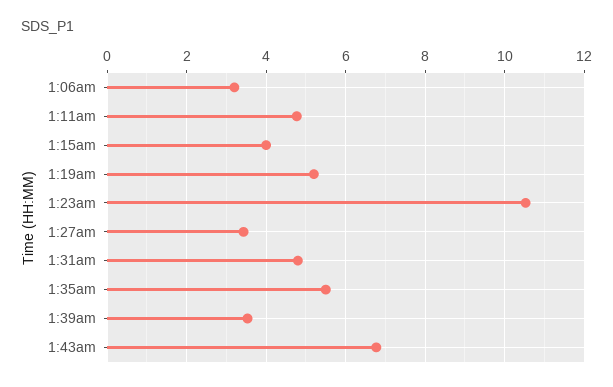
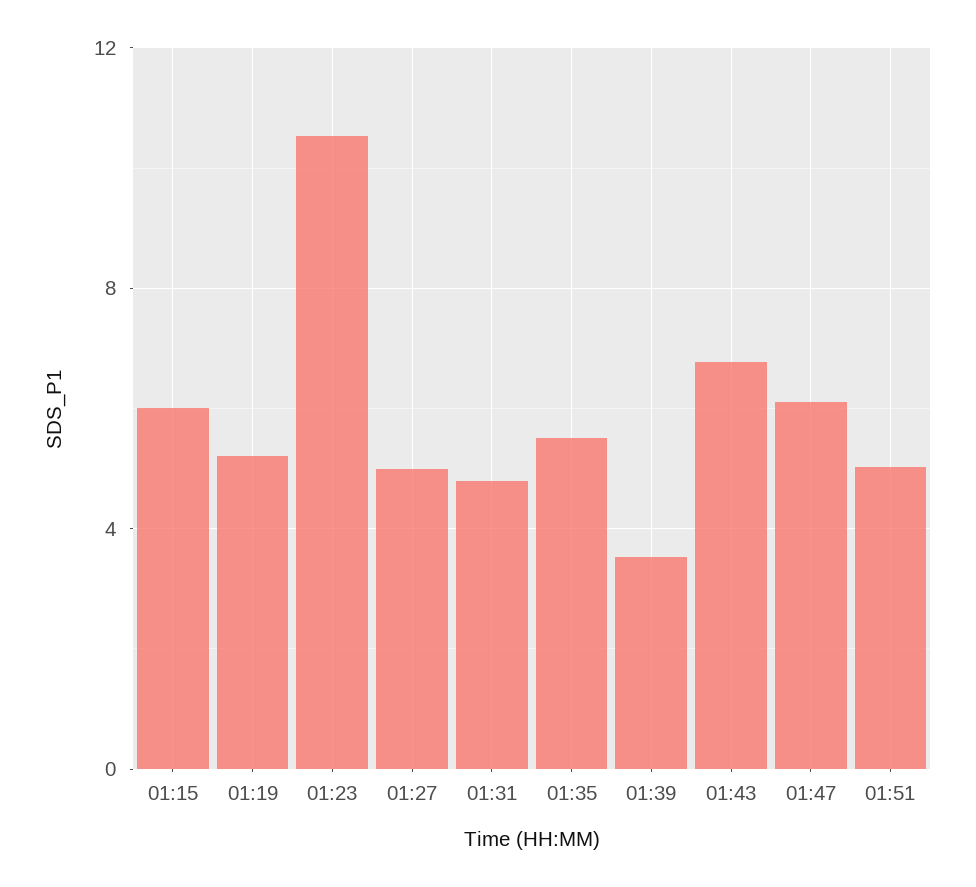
1:06am: 3.2 -> none
1:11am: 4.8 -> none
1:15am: 4 -> 6
1:27am: 3.4 -> 5
01:47: none -> 6
01:51: none -> 5

